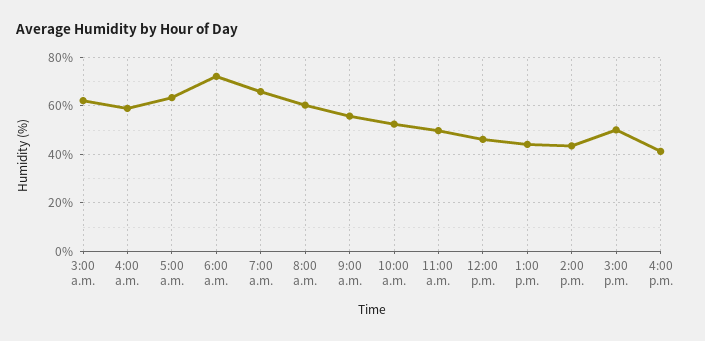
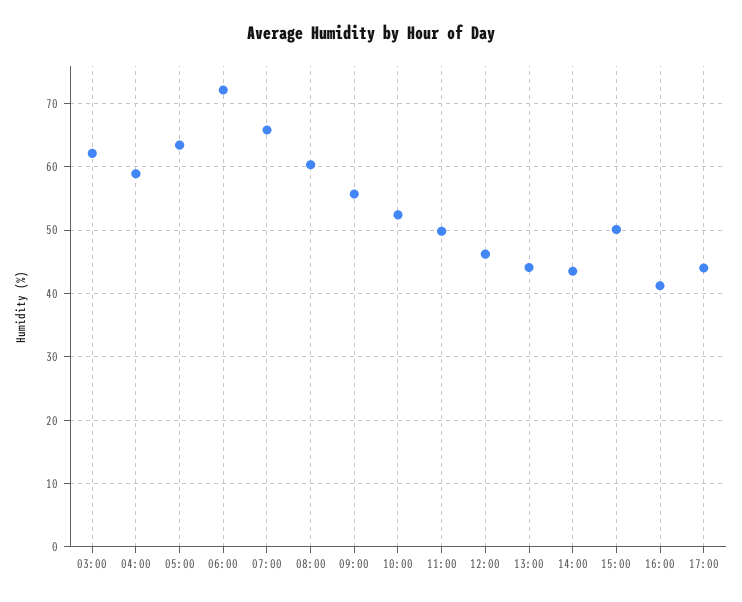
17:00: none -> 44

